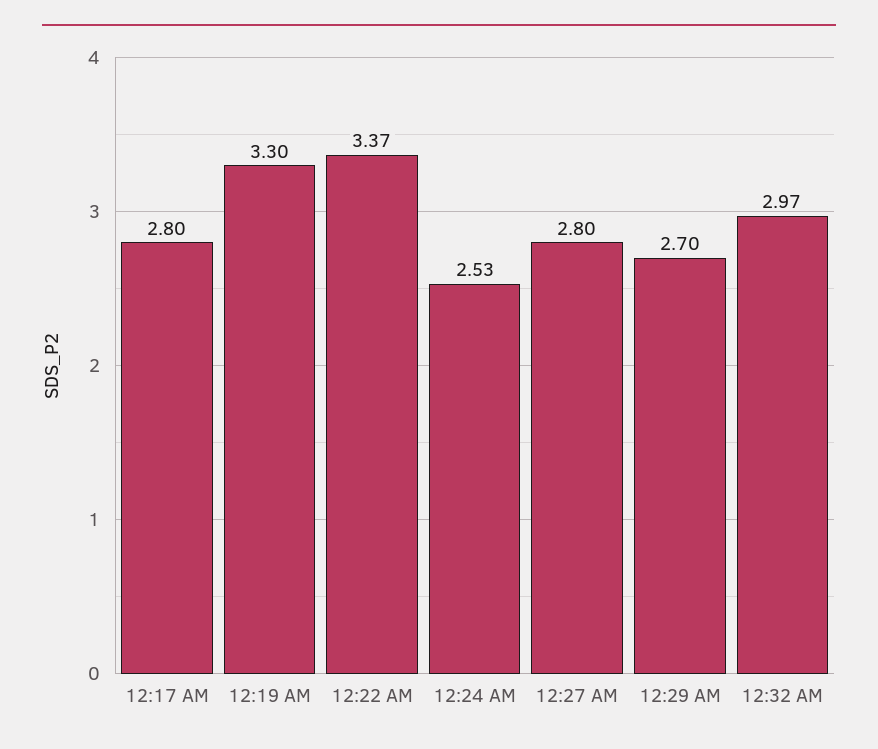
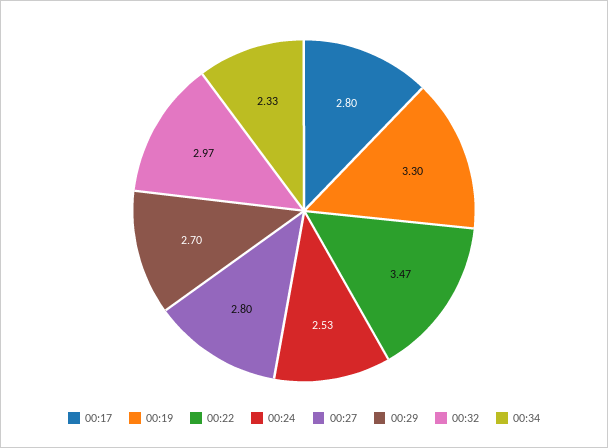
12:22 AM: 3.37 -> 3.47
00:34: none -> 2.33

